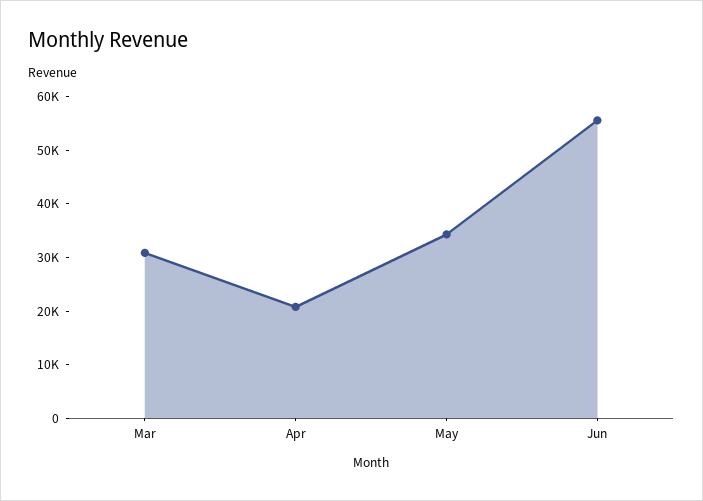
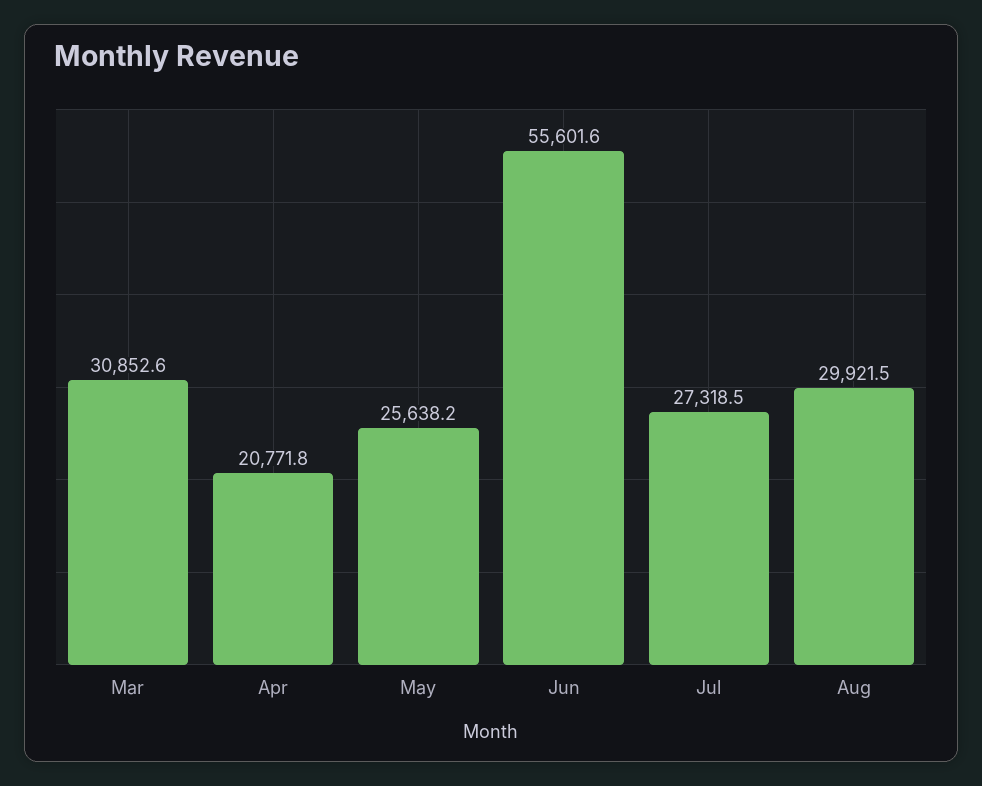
May: 34000 -> 25638.2
Jul: none -> 27318.5
Aug: none -> 29921.5

